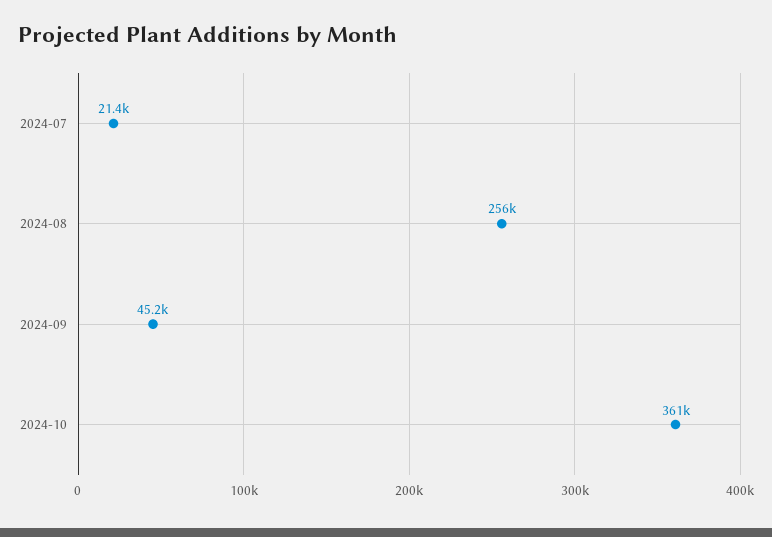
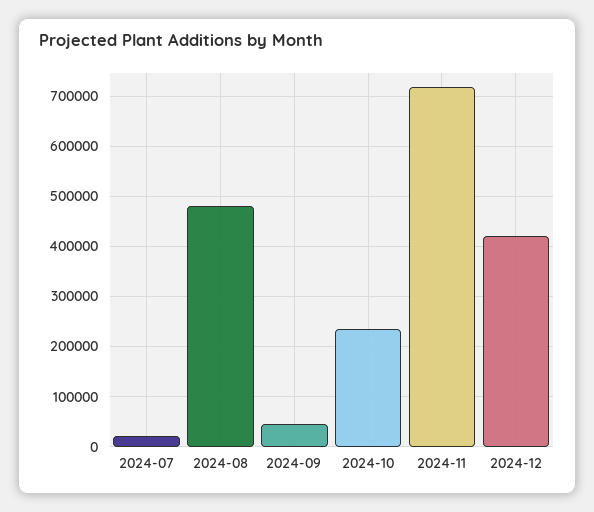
2024-08: 256000 -> 480000
2024-10: 361000 -> 240000
2024-11: none -> 720000
2024-12: none -> 420000

